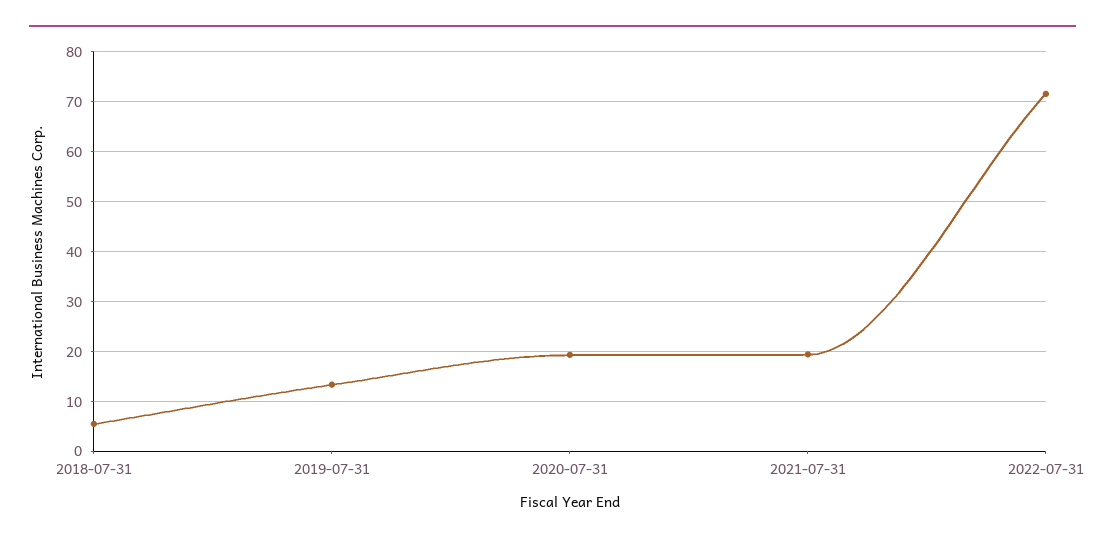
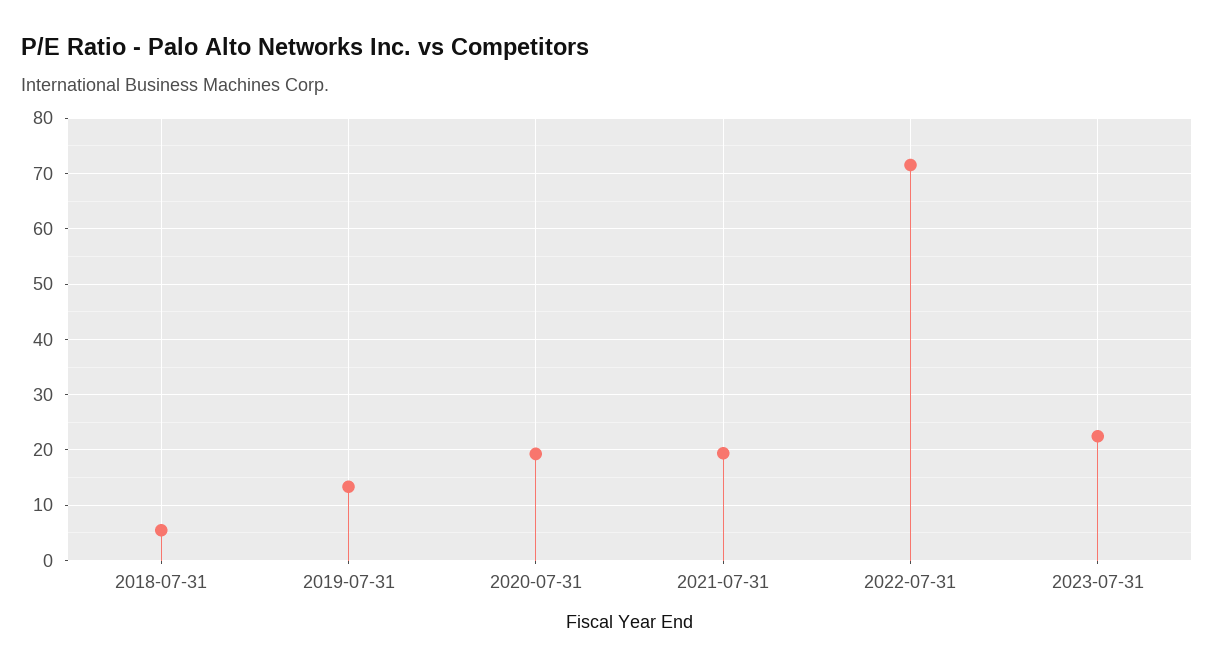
2023-07-31: none -> 22

